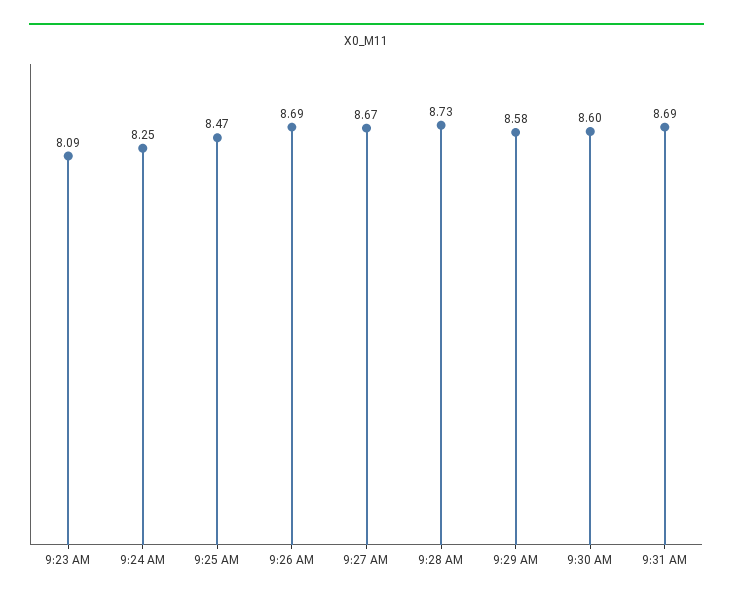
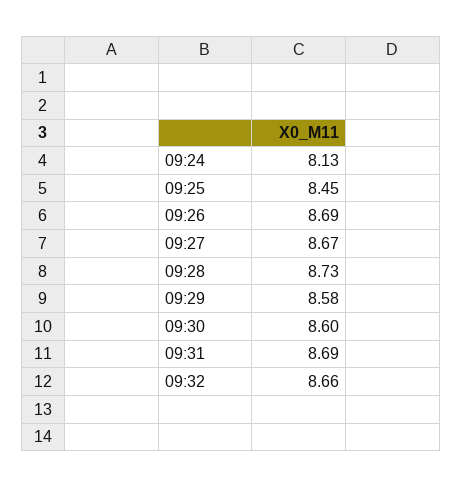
9:23 AM: 8.09 -> none
9:24 AM: 8.25 -> 8.13
9:25 AM: 8.47 -> 8.45
09:32: none -> 8.66

